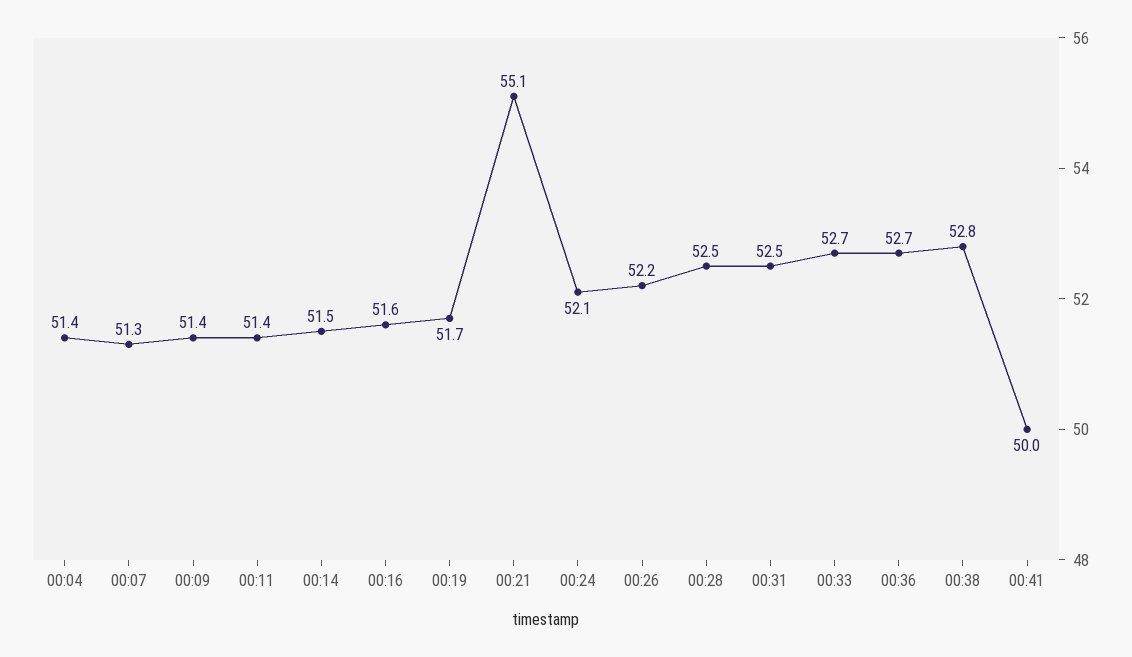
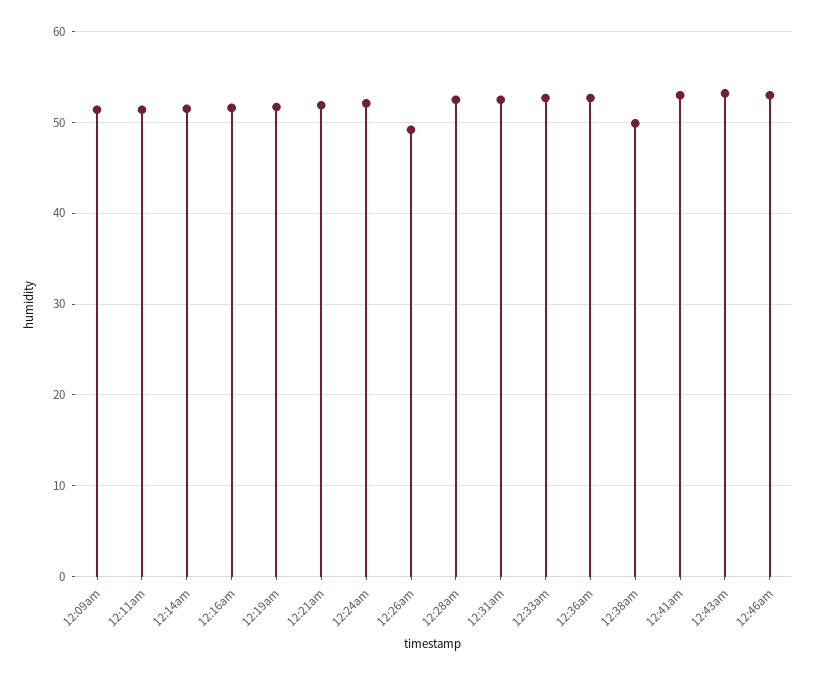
00:04: 51.4 -> none
00:07: 51.3 -> none
00:21: 55.1 -> 52
00:26: 52.2 -> 49
00:38: 52.8 -> 50
00:41: 50 -> 53
12:43am: none -> 53
12:46am: none -> 53

